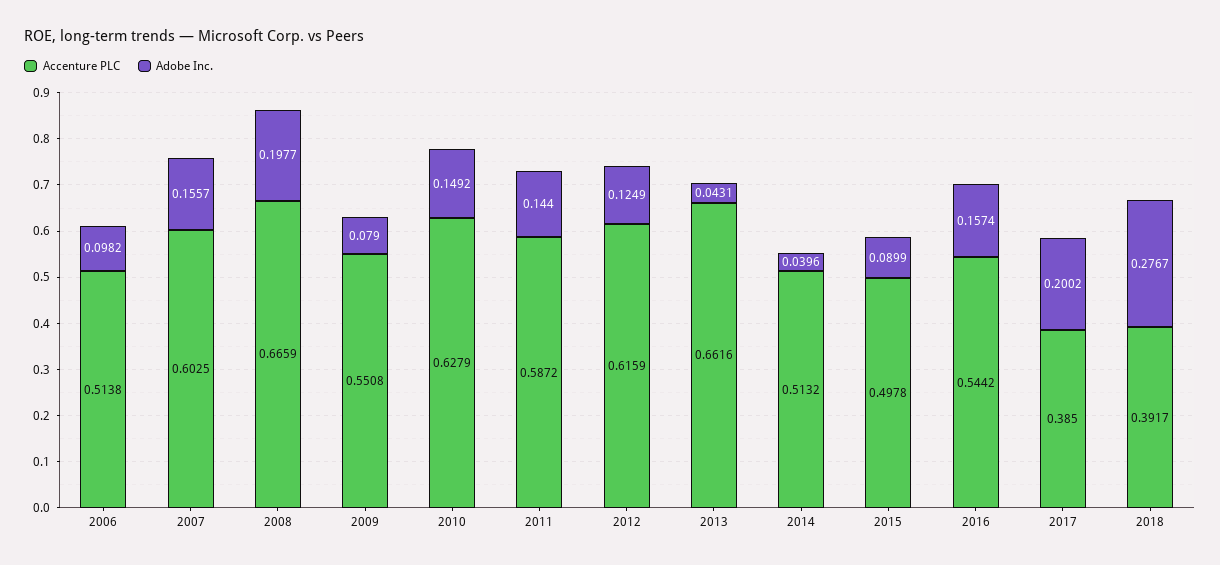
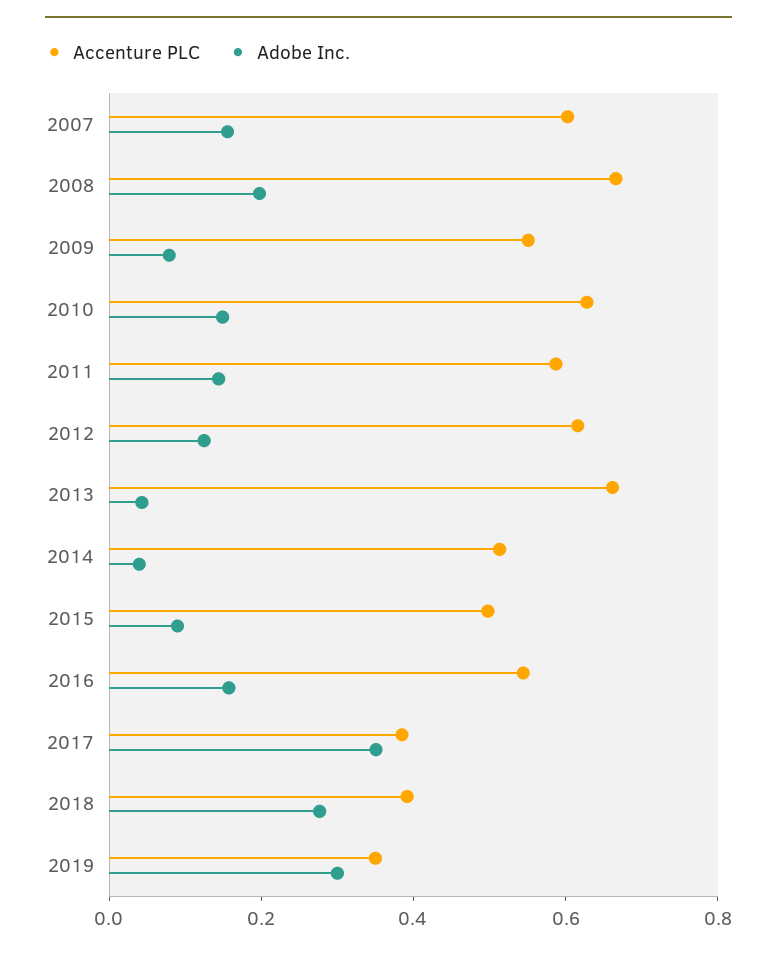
Accenture PLC, 2006: 0.5138 -> none
Adobe Inc., 2006: 0.0982 -> none
Adobe Inc., 2017: 0.2002 -> 0.35
Accenture PLC, 2019: none -> 0.35
Adobe Inc., 2019: none -> 0.3

